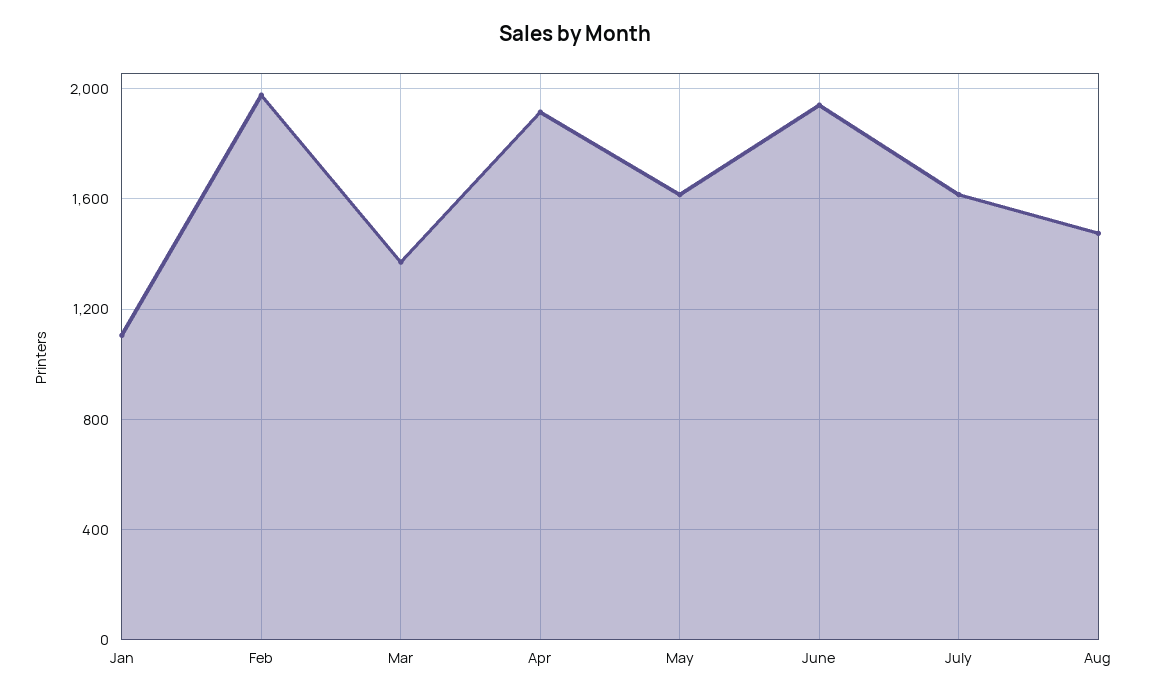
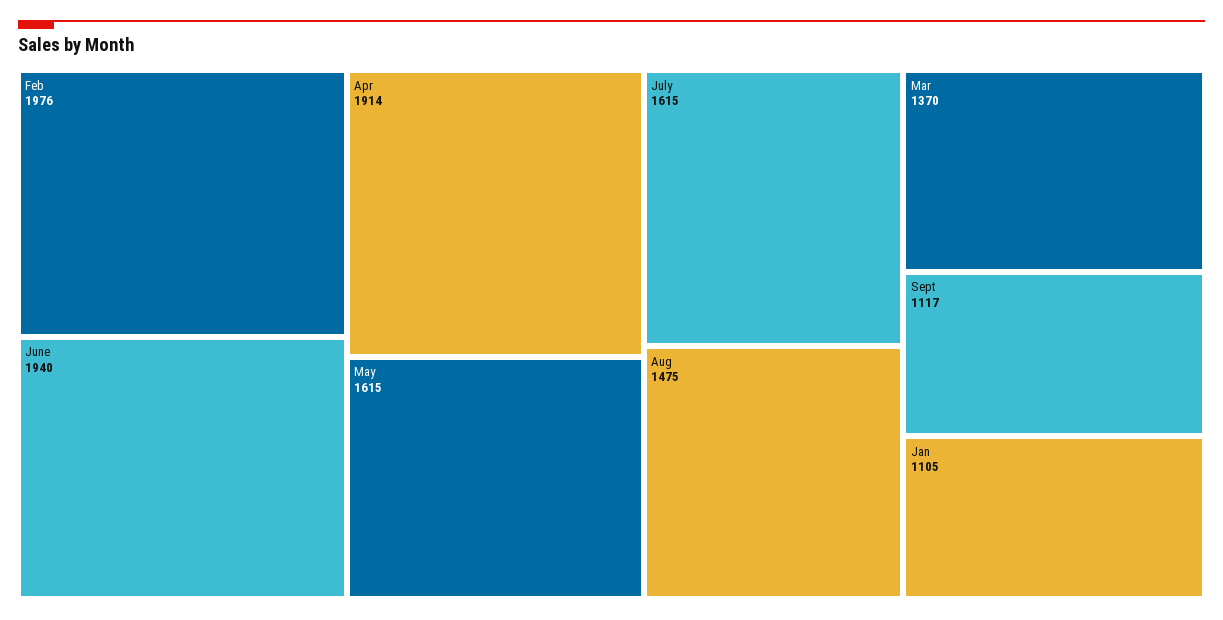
Sept: none -> 1117

